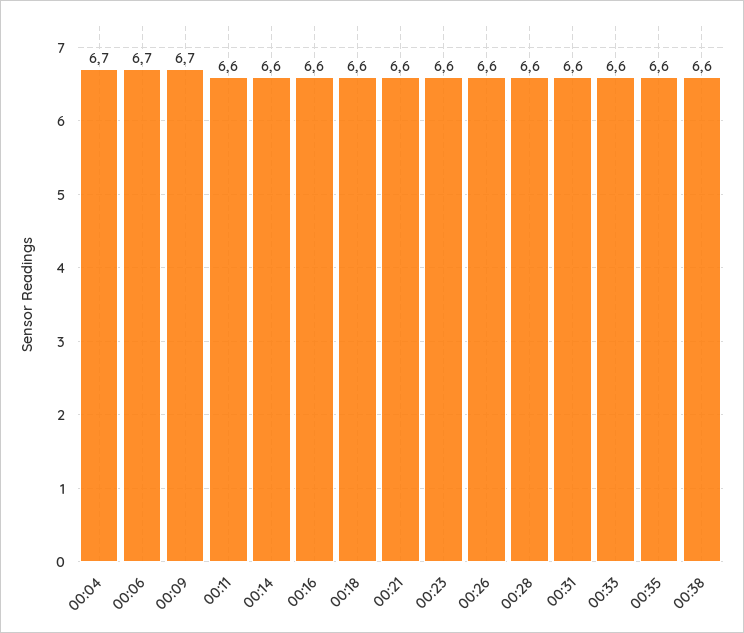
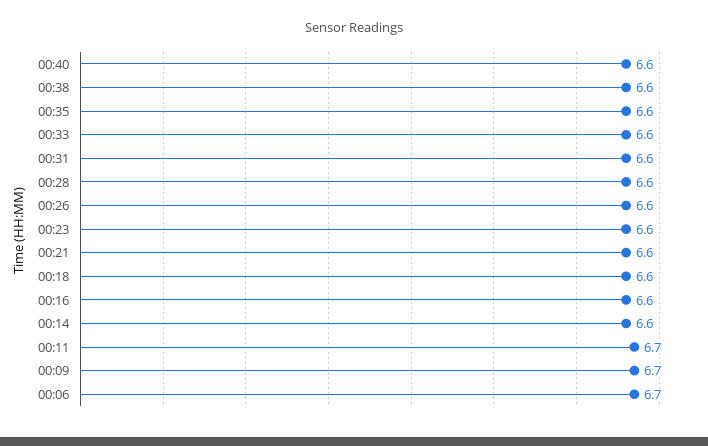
00:04: 6.7 -> none
00:11: 6.6 -> 6.7
00:40: none -> 6.6

